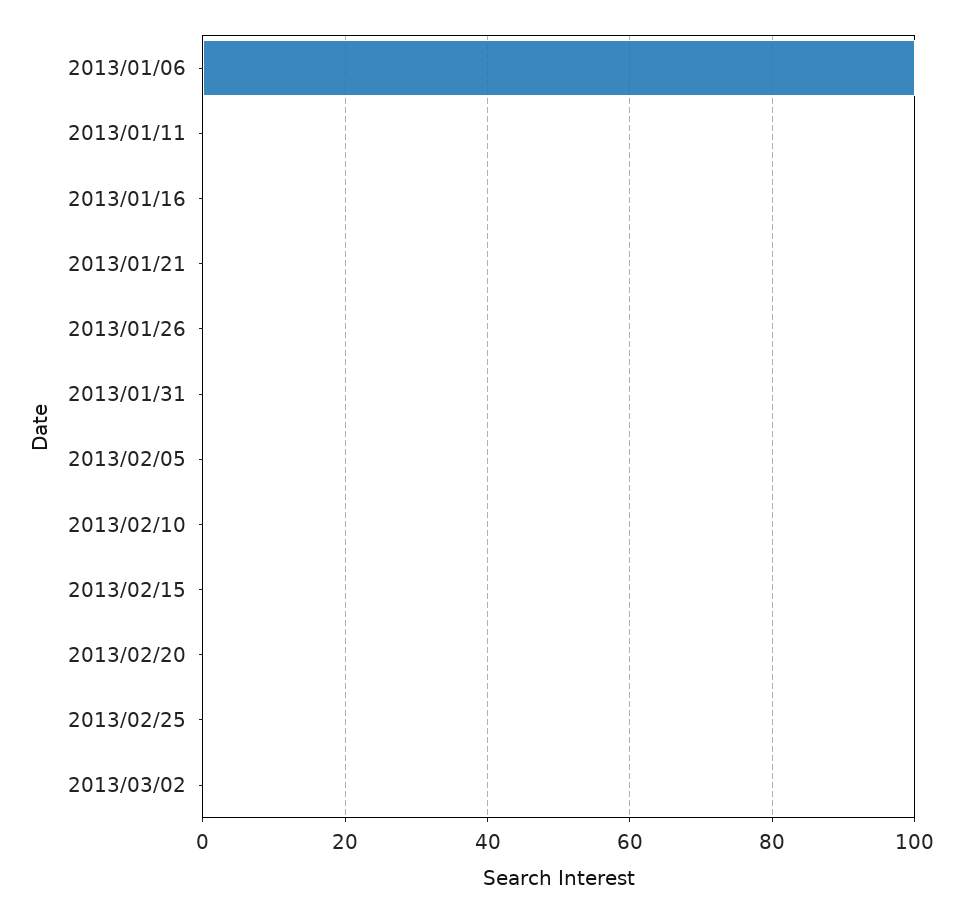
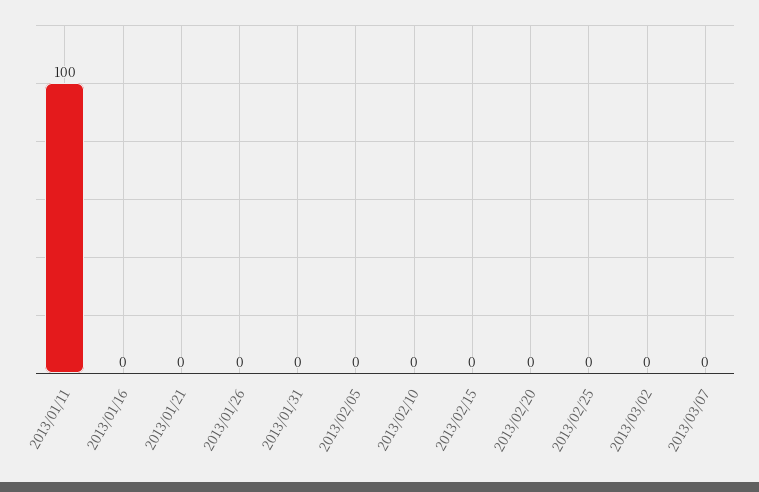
2013/01/06: 100 -> none
2013/01/11: 0 -> 100
2013/03/07: none -> 0

